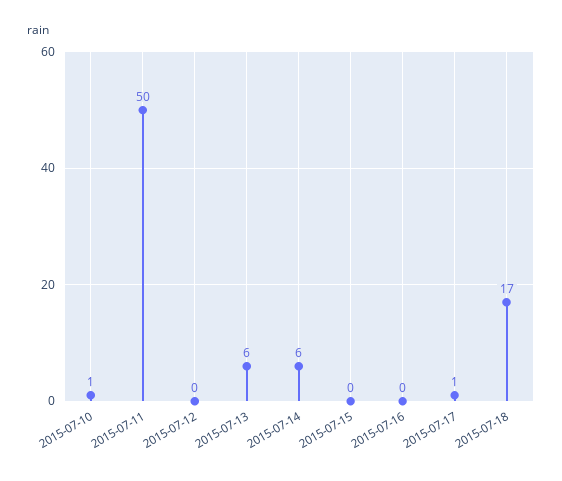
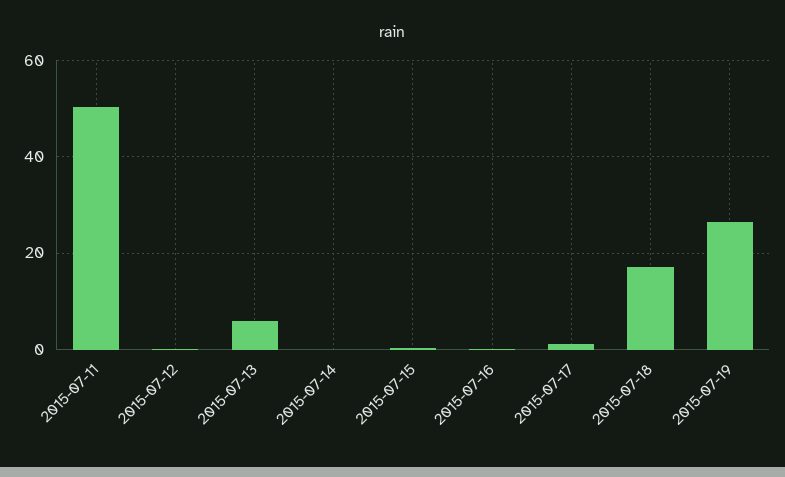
2015-07-10: 1 -> none
2015-07-14: 6 -> 0
2015-07-19: none -> 26

